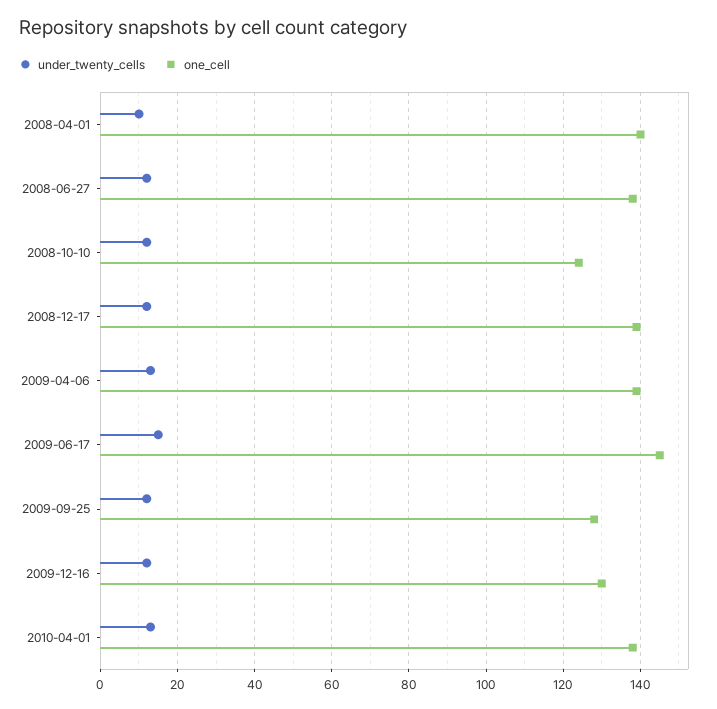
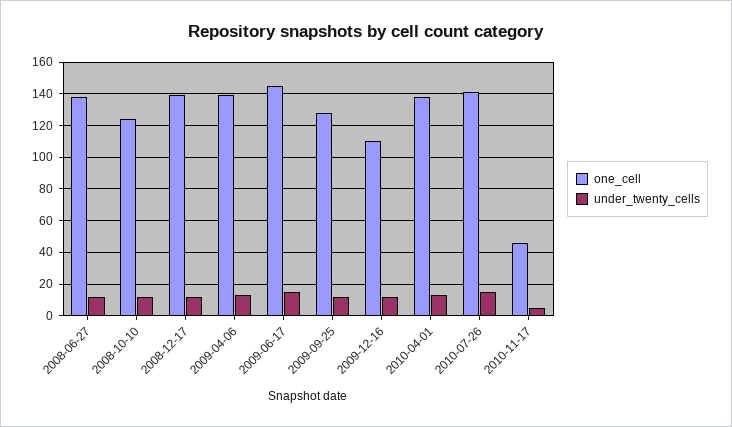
under_twenty_cells, 2008-04-01: 10 -> none
one_cell, 2008-04-01: 140 -> none
one_cell, 2009-12-16: 130 -> 110
one_cell, 2010-07-26: none -> 140
under_twenty_cells, 2010-07-26: none -> 15
one_cell, 2010-11-17: none -> 45
under_twenty_cells, 2010-11-17: none -> 5

